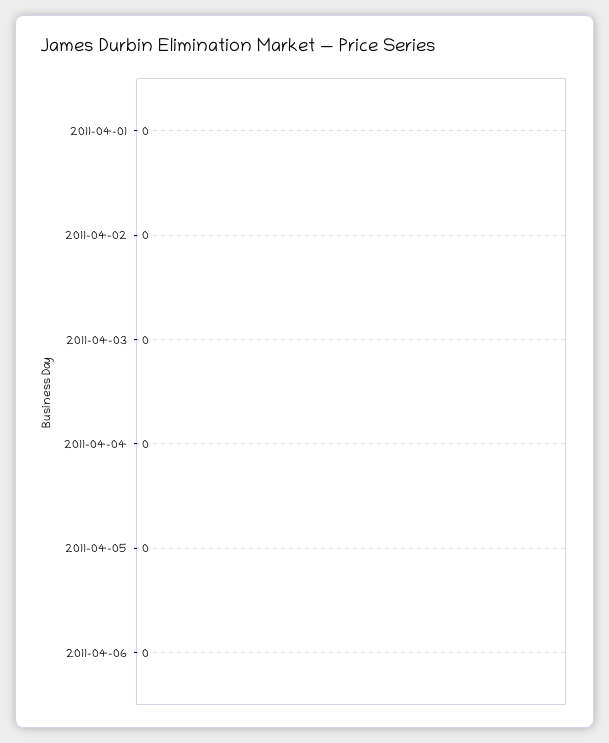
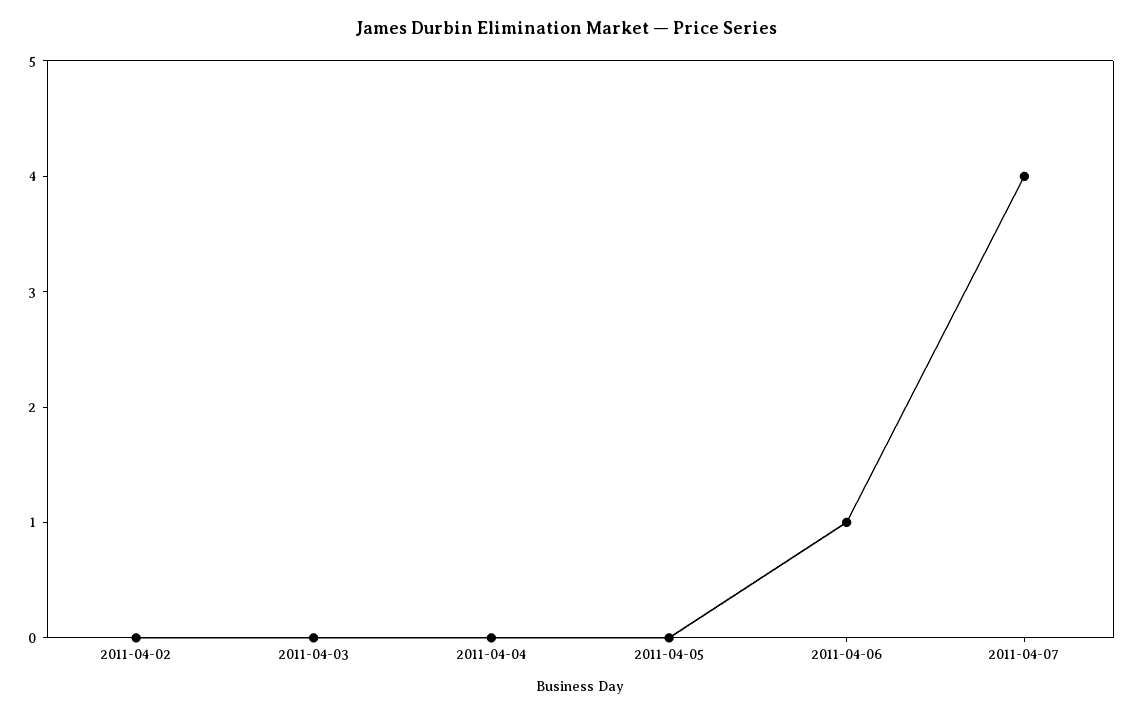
2011-04-01: 0 -> none
2011-04-06: 0 -> 1
2011-04-07: none -> 4

